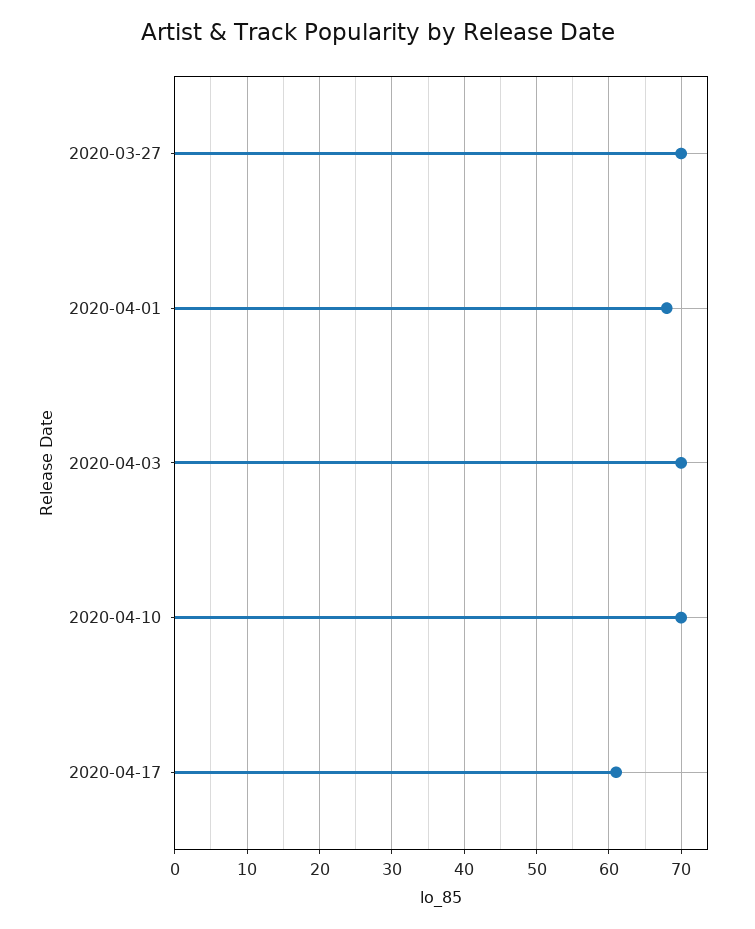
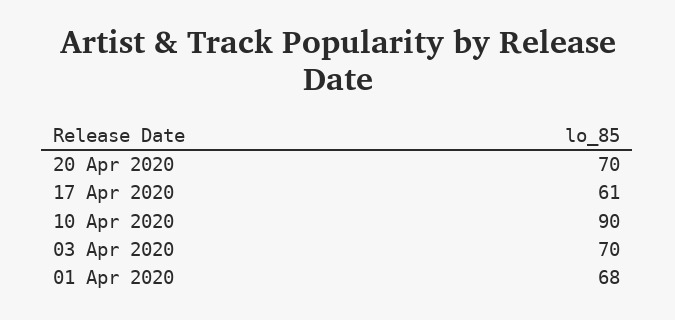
2020-03-27: 70 -> none
2020-04-10: 70 -> 90
20 Apr 2020: none -> 70

